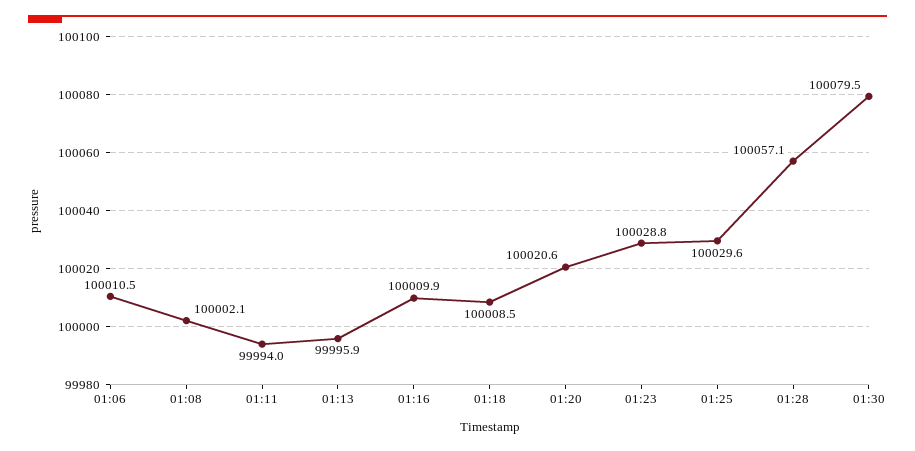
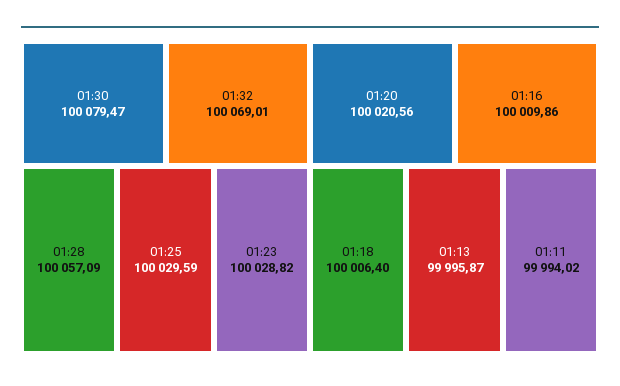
01:06: 100010.5 -> none
01:08: 100002.1 -> none
01:18: 100008.5 -> 100006.4
01:32: none -> 100069.01

